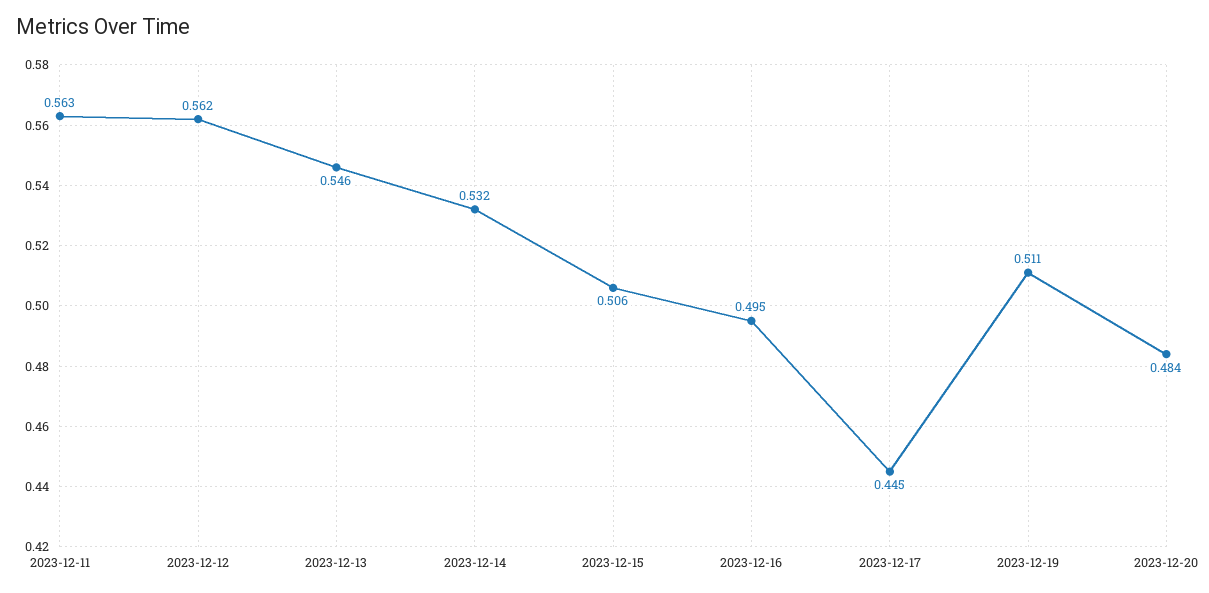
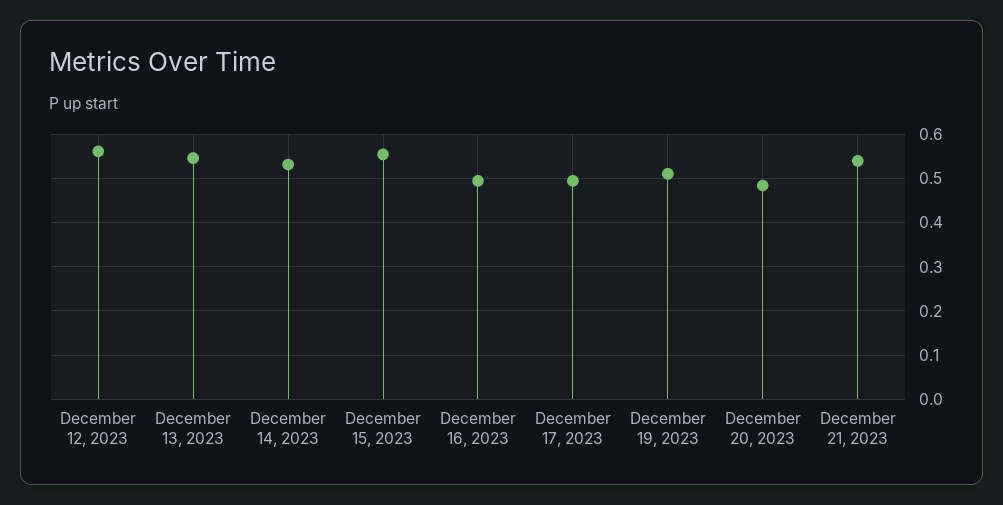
2023-12-11: 0.563 -> none
2023-12-15: 0.506 -> 0.56
2023-12-17: 0.445 -> 0.5
December 21, 2023: none -> 0.54

